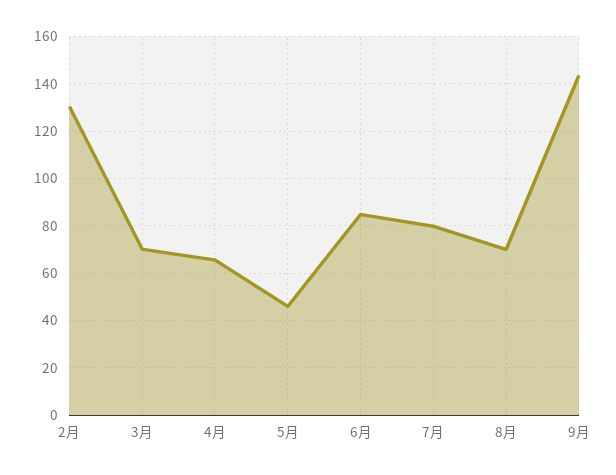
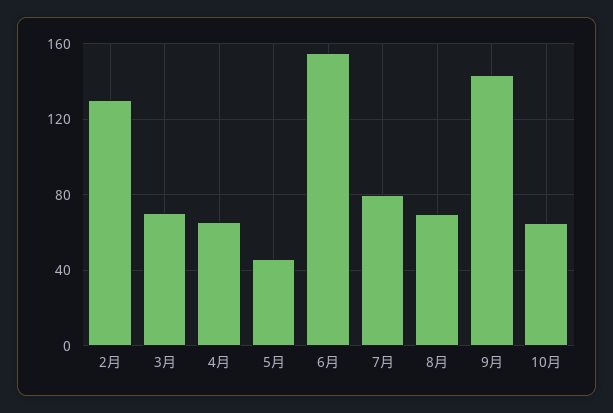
6月: 85 -> 155
10月: none -> 65

